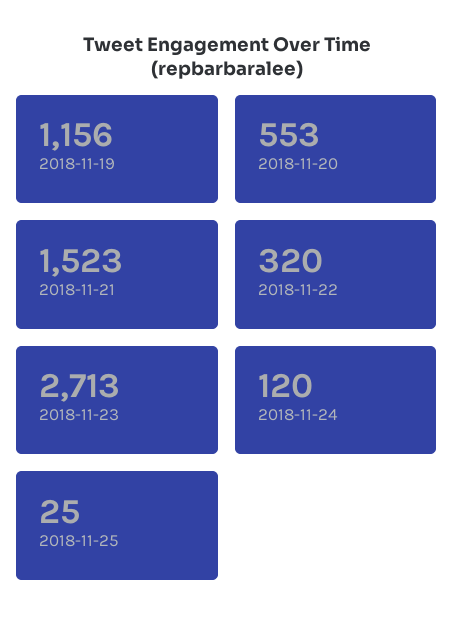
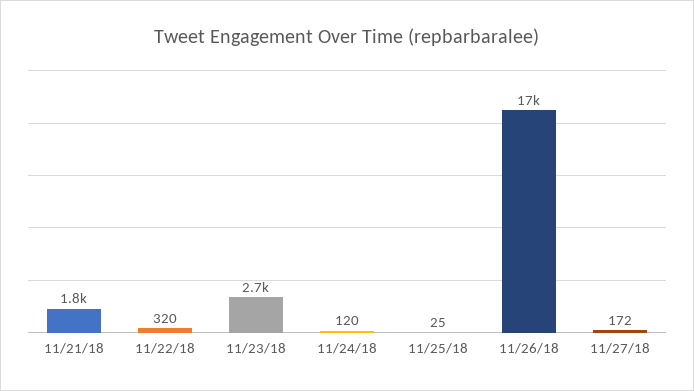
2018-11-19: 1156 -> none
2018-11-20: 553 -> none
2018-11-21: 1523 -> 1800
11/26/18: none -> 17000
11/27/18: none -> 172

